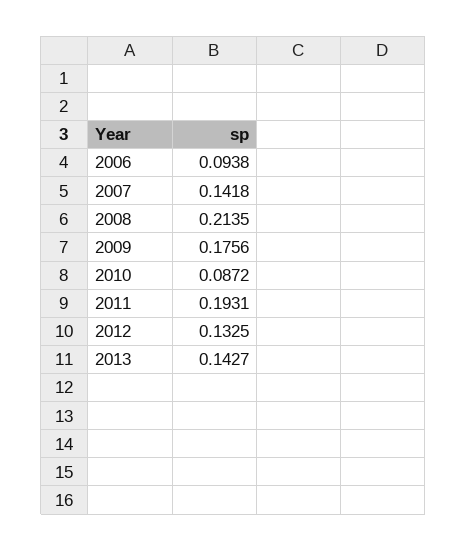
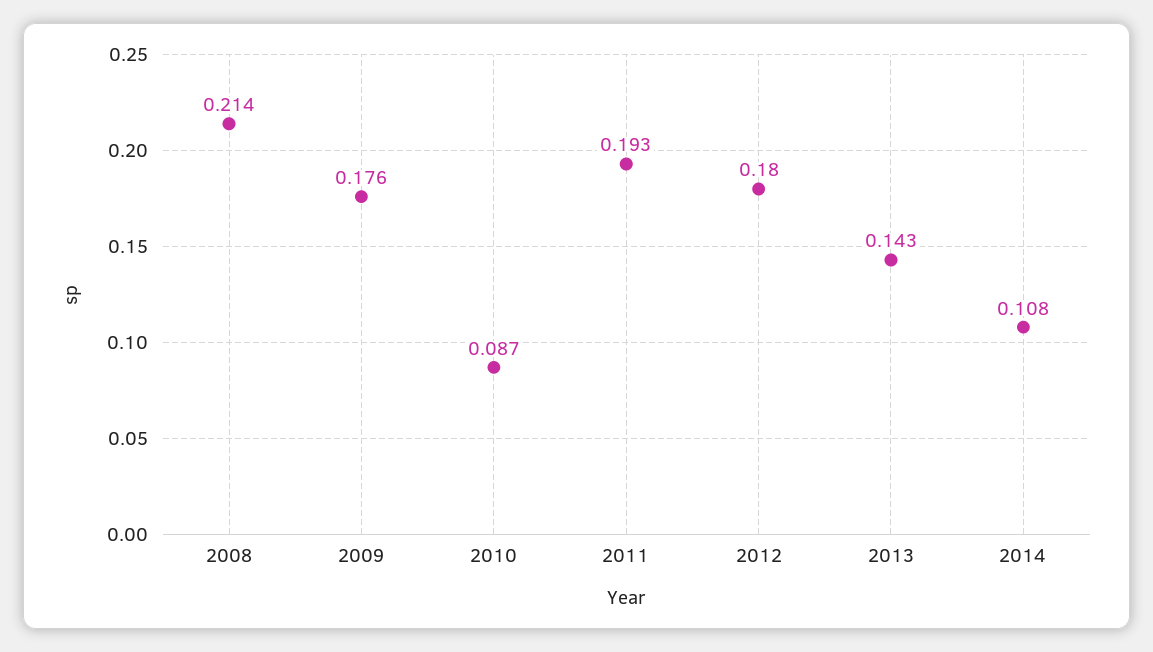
2006: 0.0938 -> none
2007: 0.1418 -> none
2012: 0.1325 -> 0.18
2014: none -> 0.108

